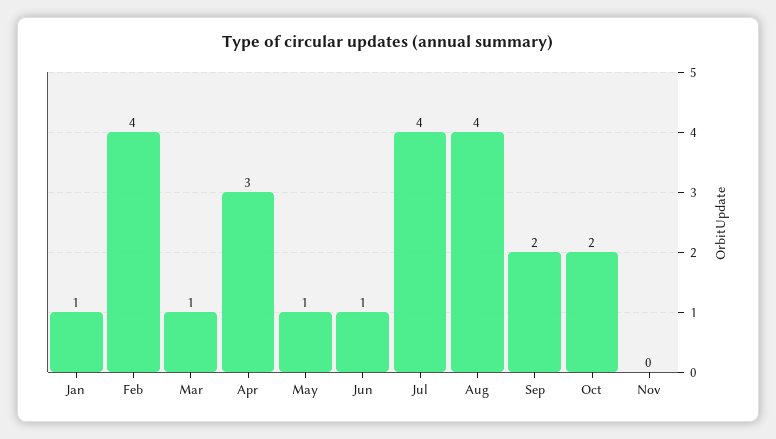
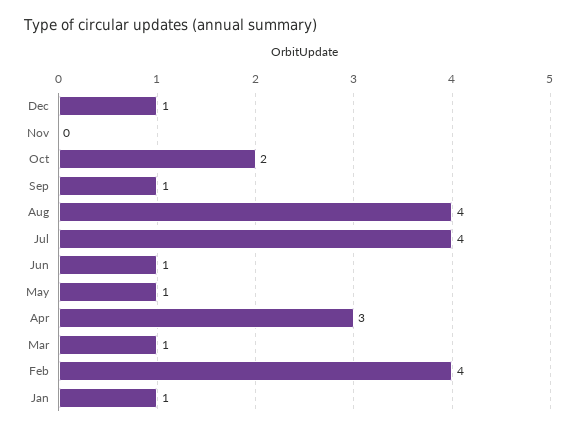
Sep: 2 -> 1
Dec: none -> 1

